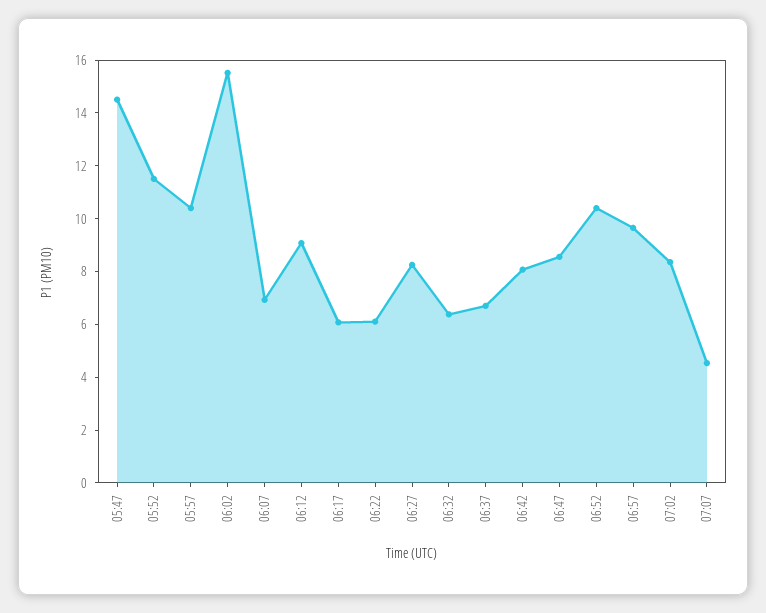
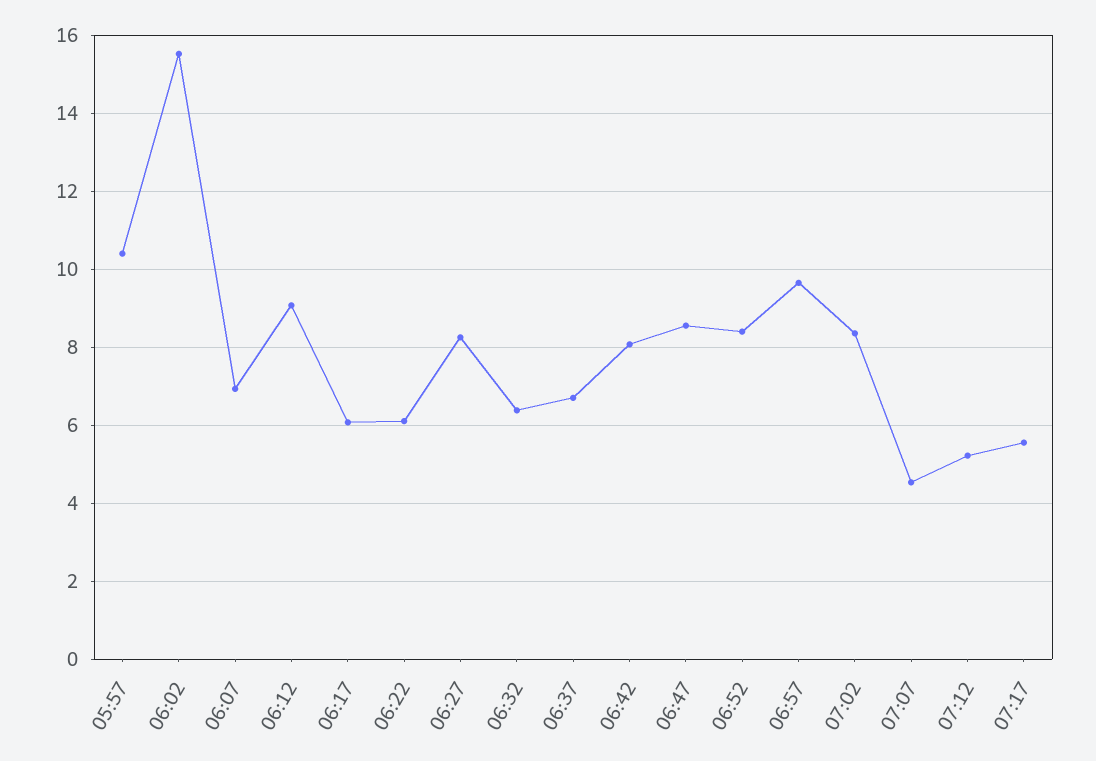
05:47: 14.5 -> none
05:52: 11.5 -> none
06:52: 10.5 -> 8.4
07:12: none -> 5.2
07:17: none -> 5.6

